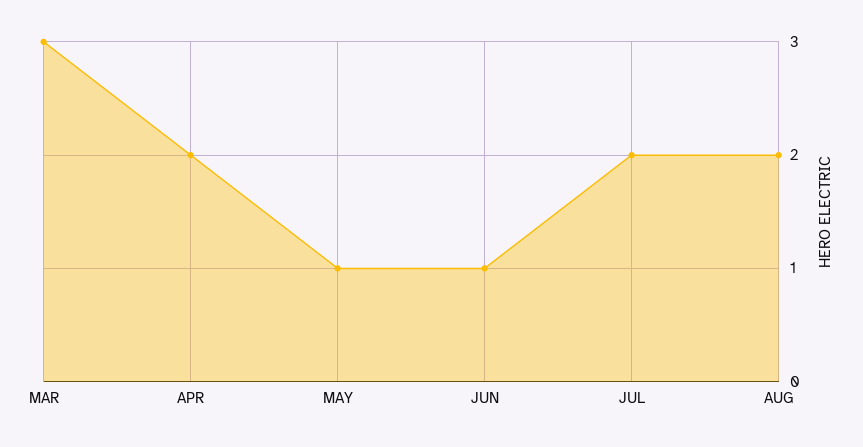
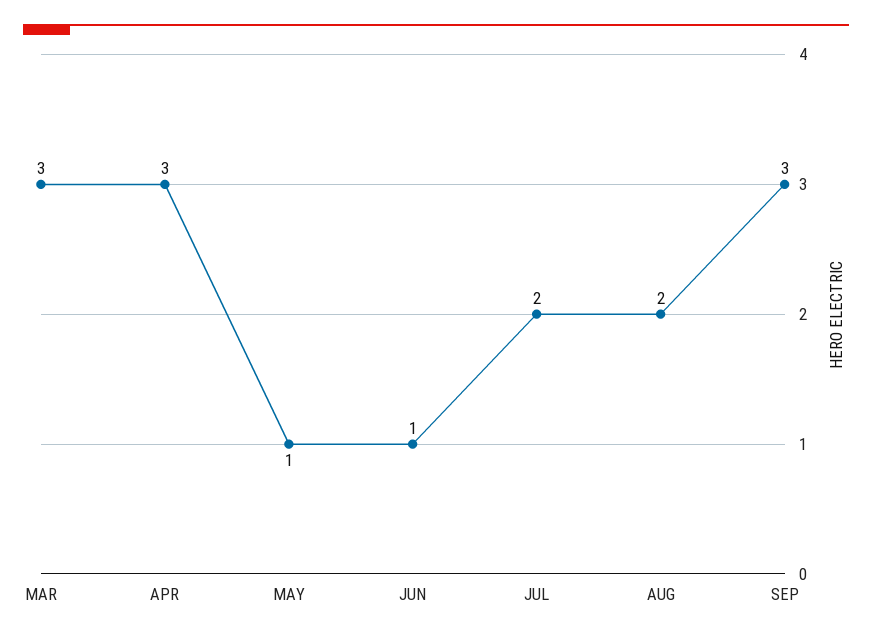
APR: 2 -> 3
SEP: none -> 3

